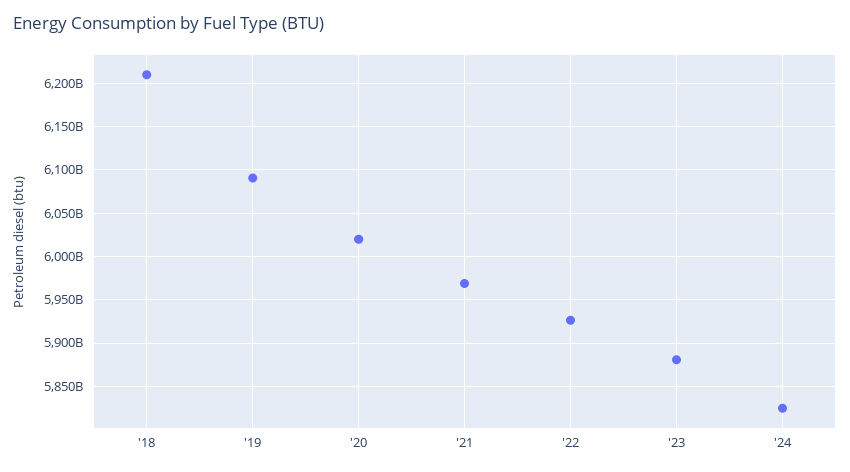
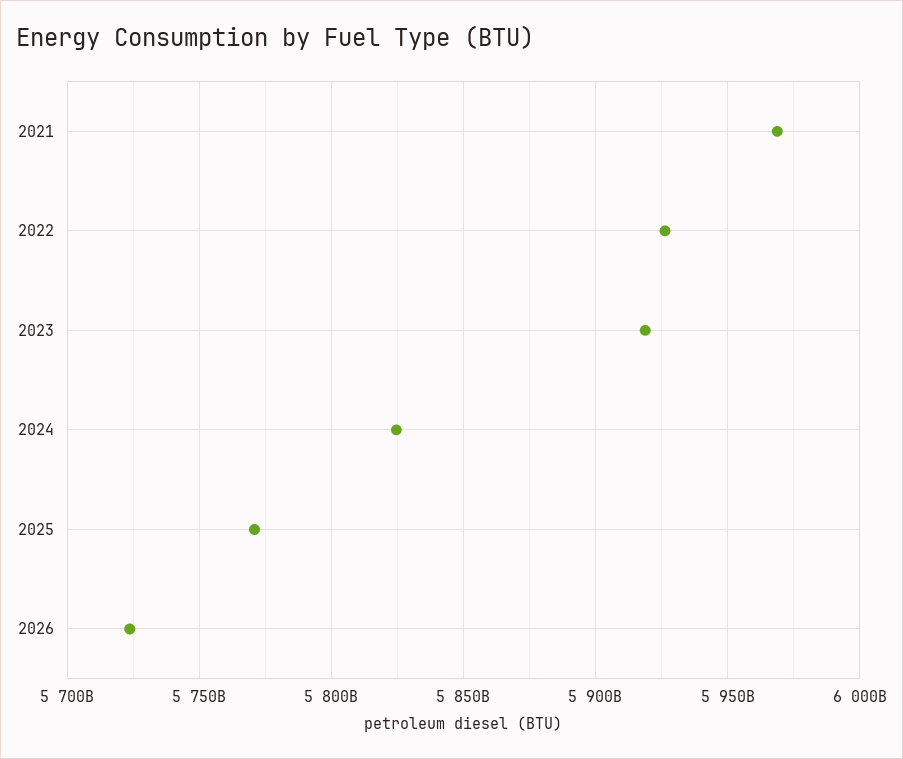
'18: 6210000000000 -> none
'19: 6090000000000 -> none
'20: 6020000000000 -> none
'23: 5880000000000 -> 5920000000000
2025: none -> 5770000000000
2026: none -> 5725000000000

